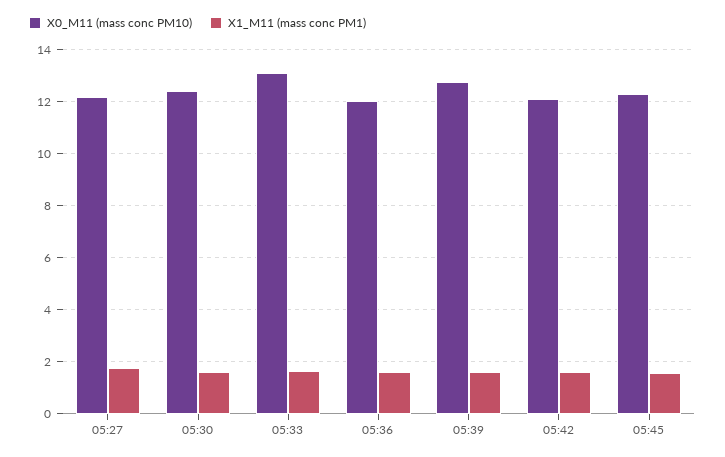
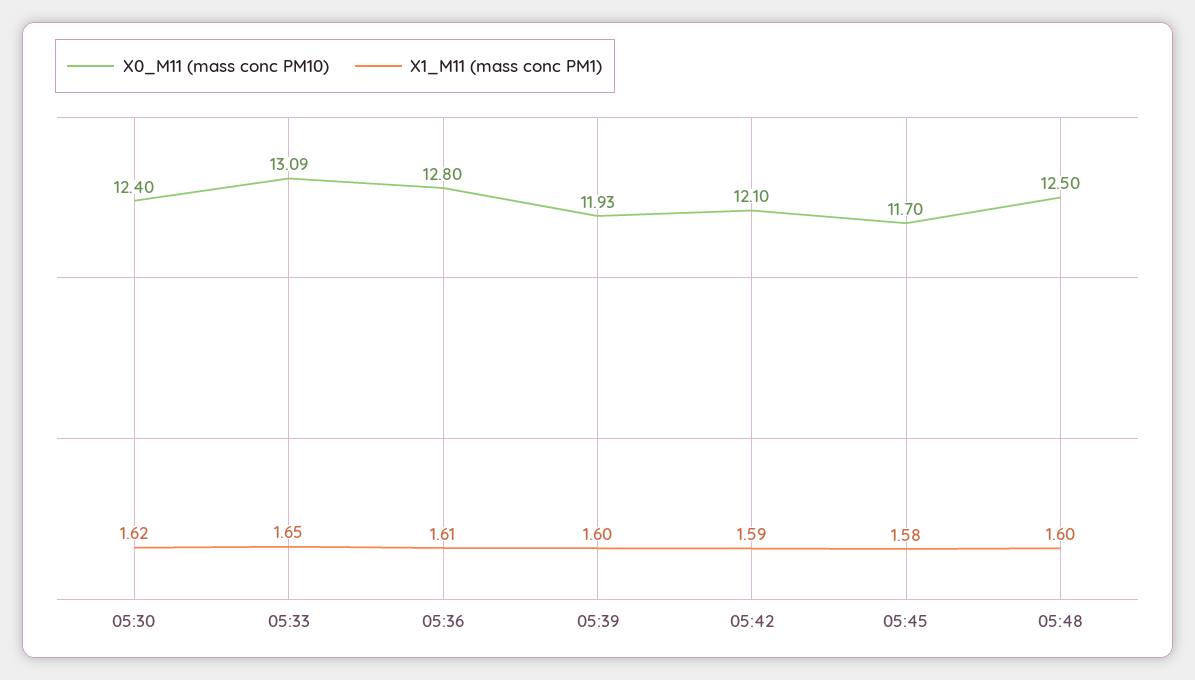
X0_M11 (mass conc PM10), 05:27: 12.25 -> none
X1_M11 (mass conc PM1), 05:27: 1.75 -> none
X0_M11 (mass conc PM10), 05:36: 12 -> 12.8
X0_M11 (mass conc PM10), 05:39: 12.75 -> 11.93
X0_M11 (mass conc PM10), 05:45: 12.25 -> 11.7
X0_M11 (mass conc PM10), 05:48: none -> 12.5
X1_M11 (mass conc PM1), 05:48: none -> 1.6

